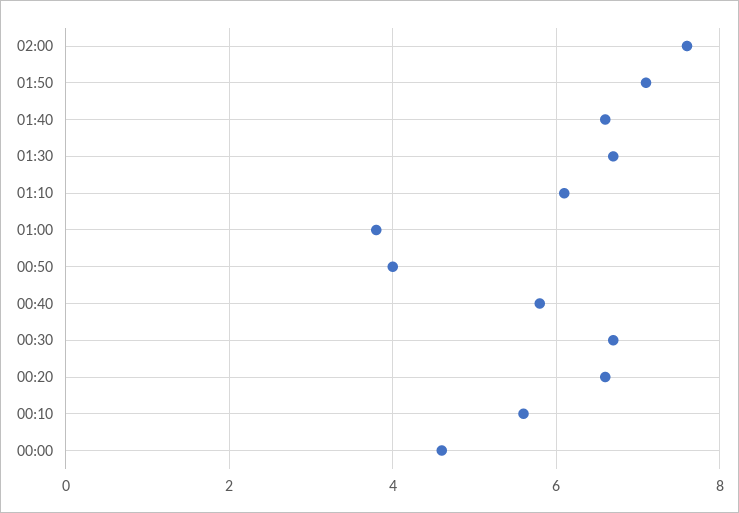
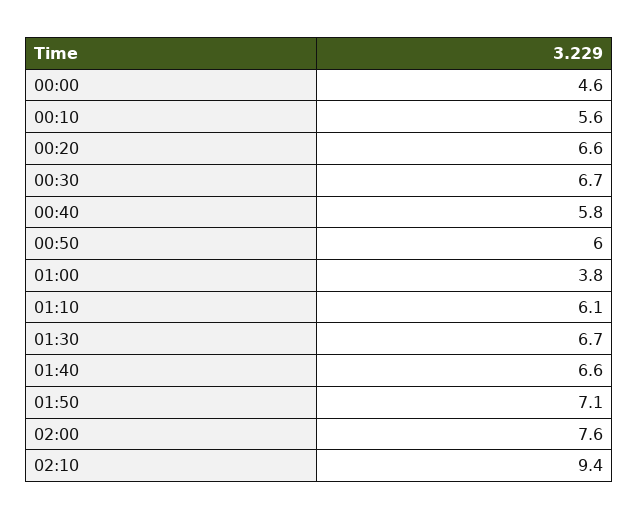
00:50: 4 -> 6
02:10: none -> 9.4

